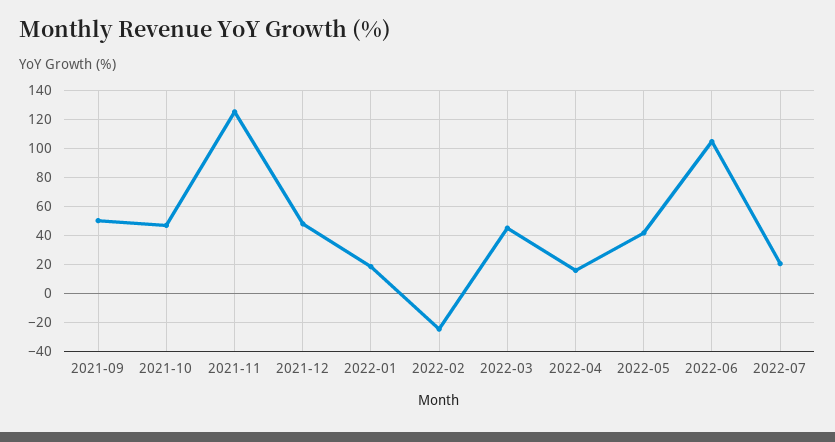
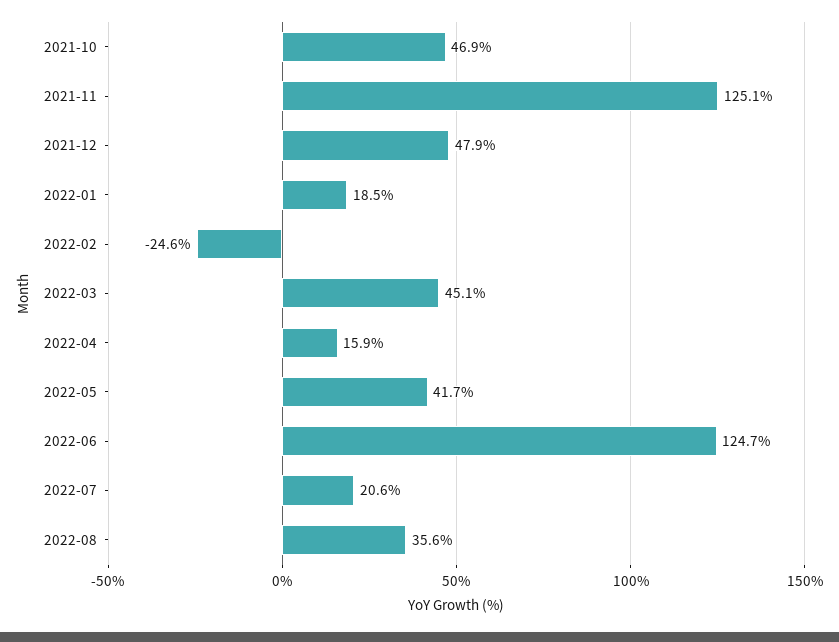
2021-09: 50 -> none
2022-06: 105 -> 124.7
2022-08: none -> 35.6

